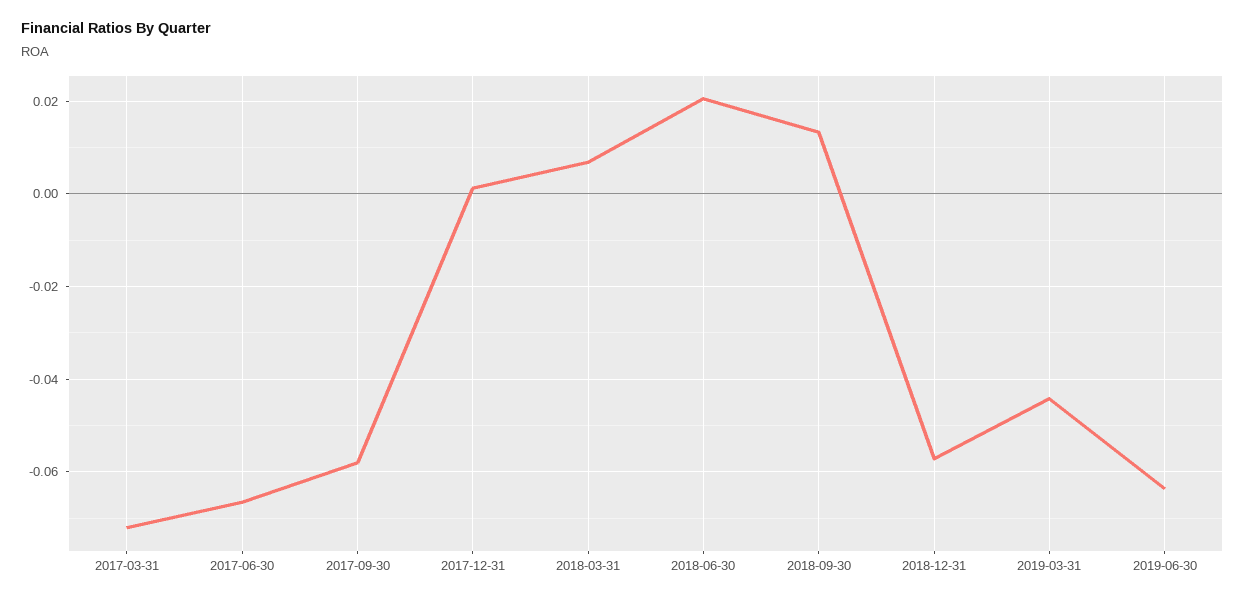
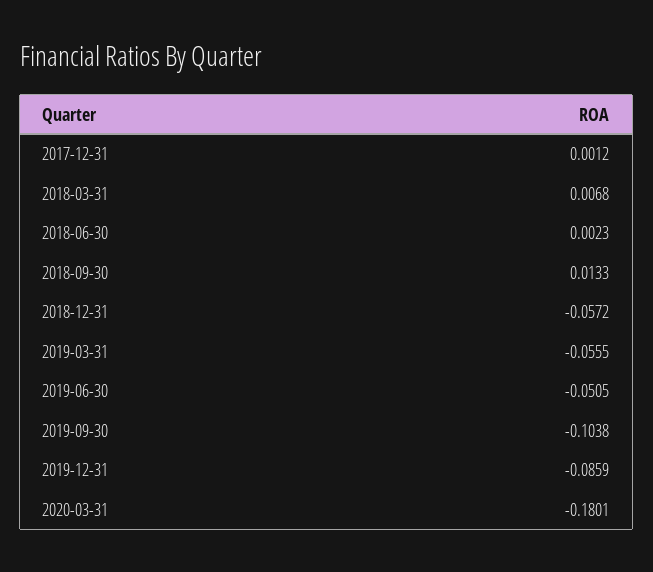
2017-03-31: -0.072 -> none
2017-06-30: -0.066 -> none
2017-09-30: -0.058 -> none
2018-06-30: 0.02 -> 0.0023
2019-03-31: -0.044 -> -0.0555
2019-06-30: -0.064 -> -0.0505
2019-09-30: none -> -0.1038
2019-12-31: none -> -0.0859
2020-03-31: none -> -0.1801

